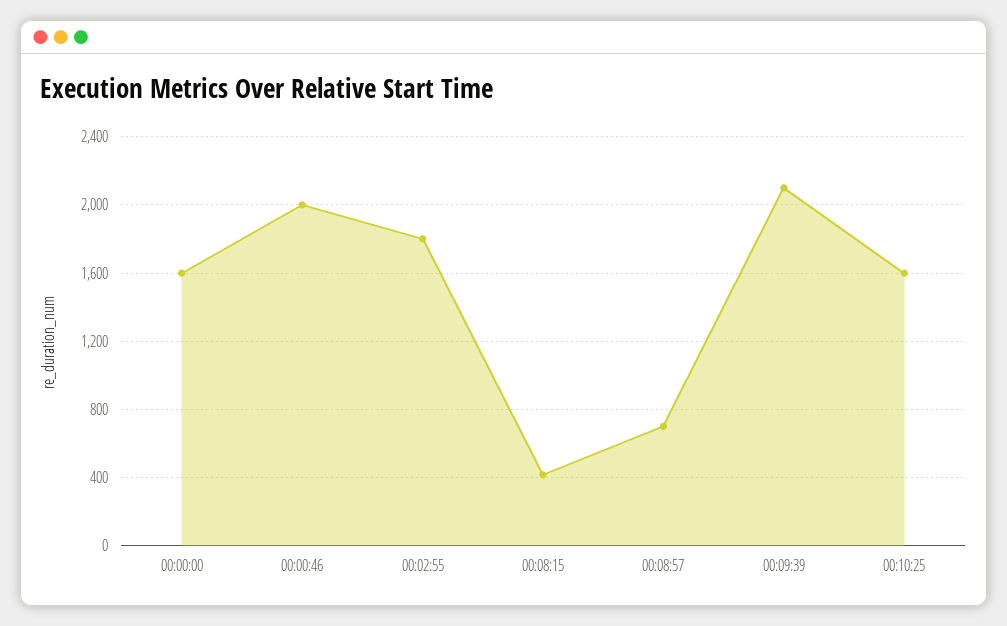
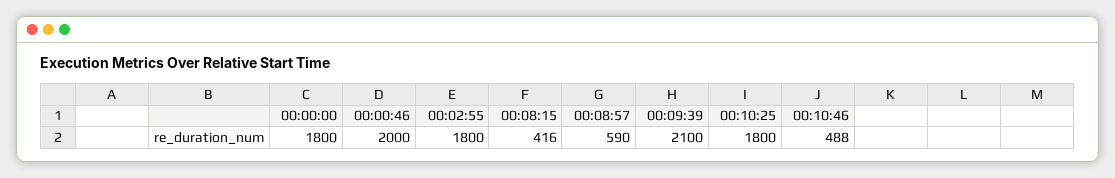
00:00:00: 1600 -> 1800
00:08:57: 700 -> 590
00:10:25: 1600 -> 1800
00:10:46: none -> 488

